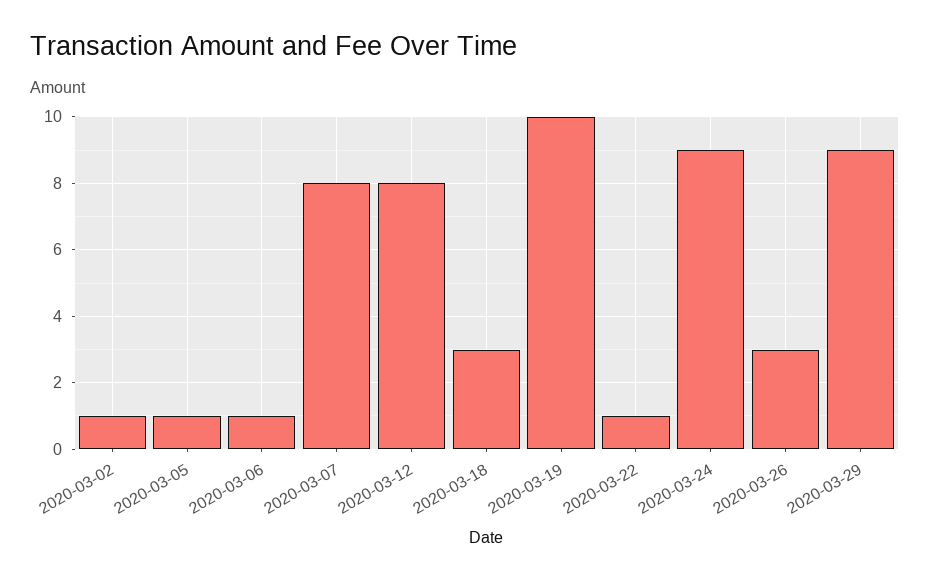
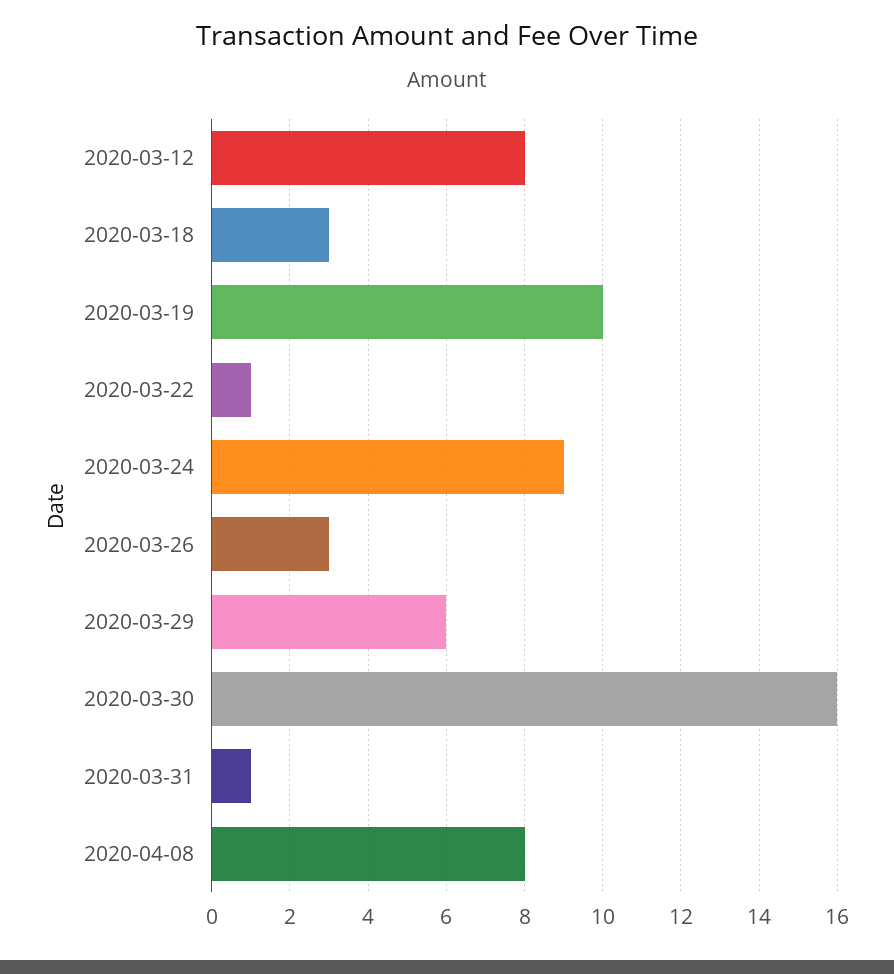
2020-03-02: 1 -> none
2020-03-05: 1 -> none
2020-03-06: 1 -> none
2020-03-07: 8 -> none
2020-03-29: 9 -> 6
2020-03-30: none -> 16
2020-03-31: none -> 1
2020-04-08: none -> 8

